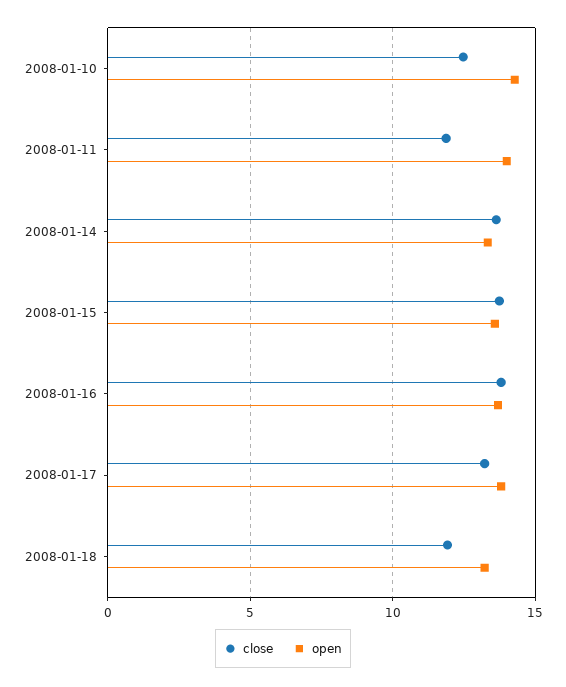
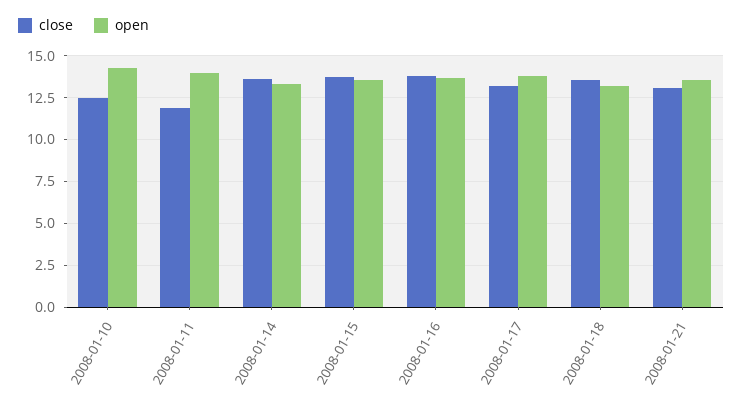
close, 2008-01-18: 12 -> 13.5
close, 2008-01-21: none -> 13
open, 2008-01-21: none -> 13.5

